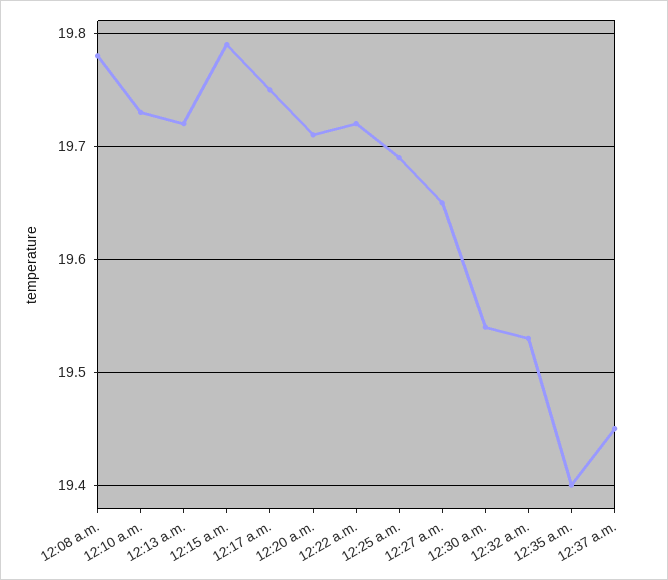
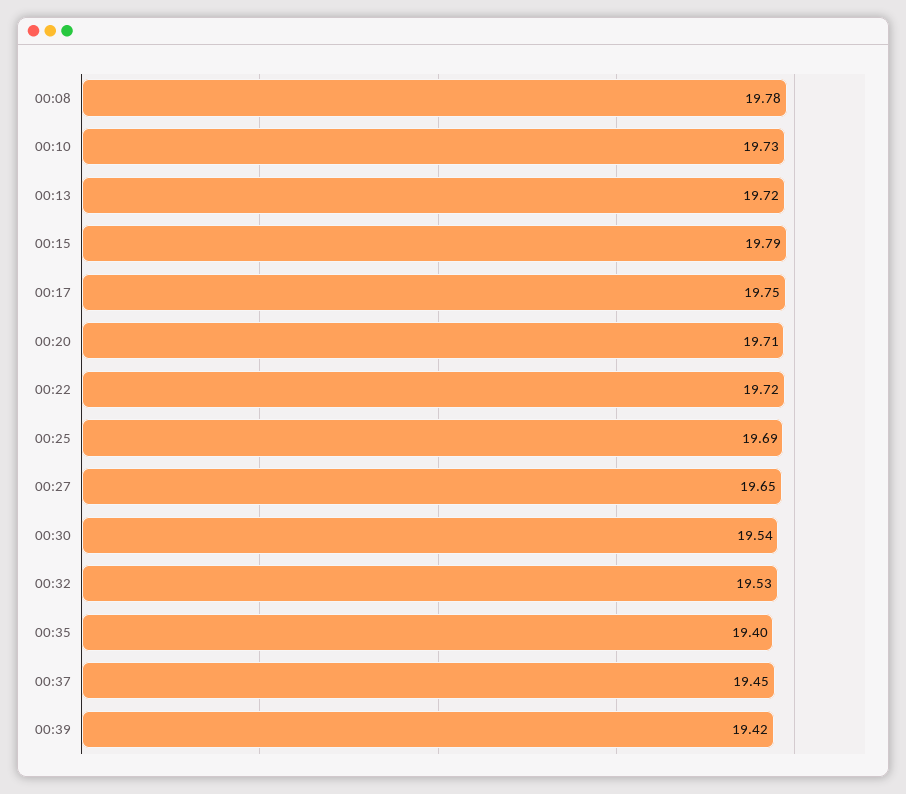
00:39: none -> 19.42

